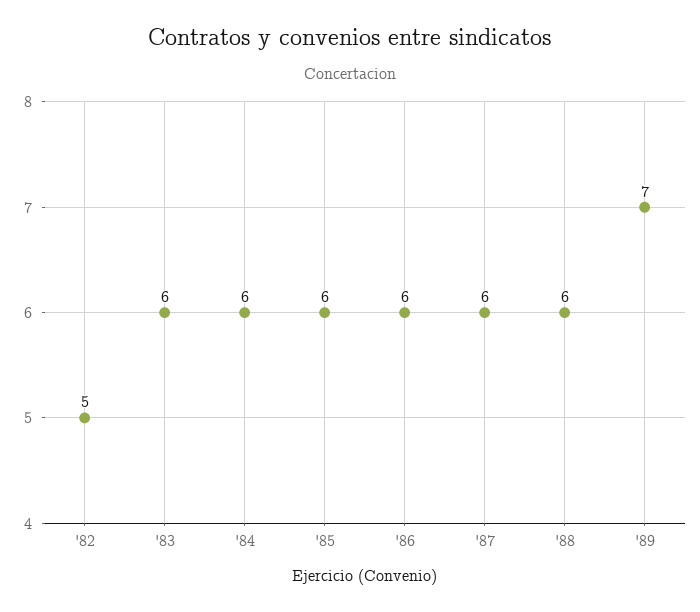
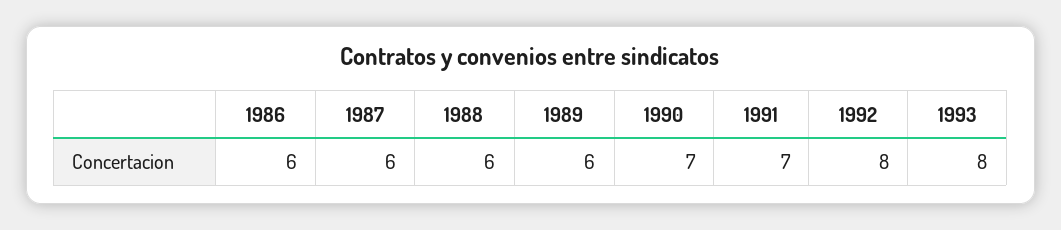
'82: 5 -> none
'83: 6 -> none
'84: 6 -> none
'85: 6 -> none
'89: 7 -> 6
1990: none -> 7
1991: none -> 7
1992: none -> 8
1993: none -> 8

